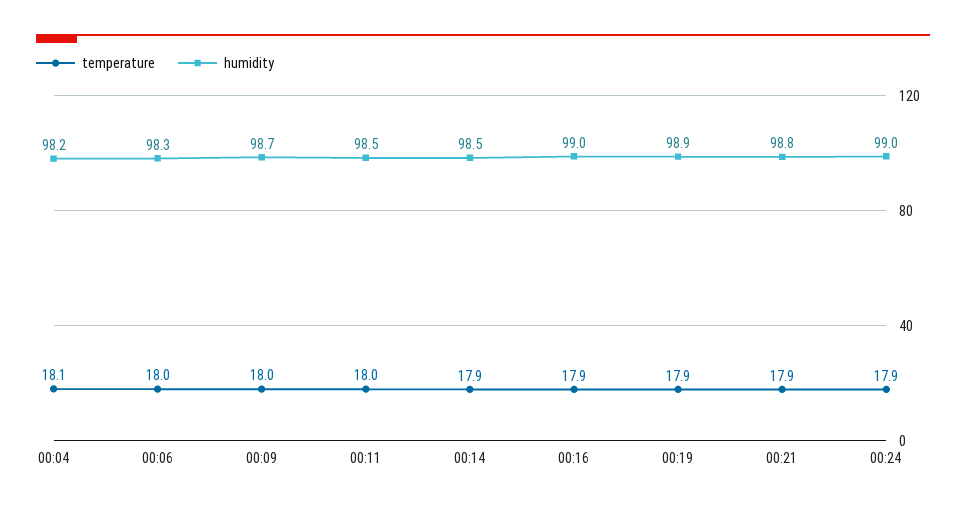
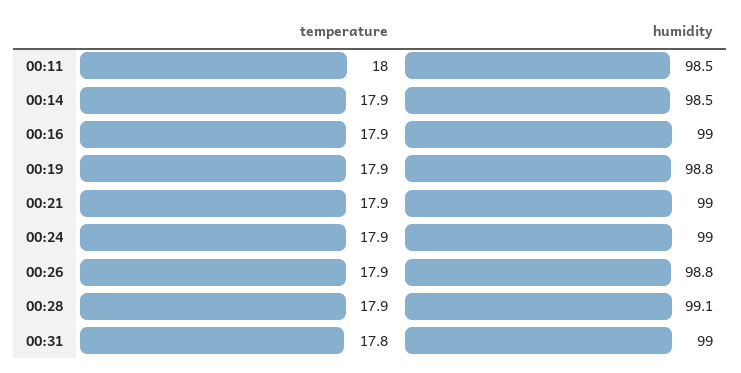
temperature, 00:04: 18.1 -> none
humidity, 00:04: 98.2 -> none
temperature, 00:06: 18 -> none
humidity, 00:06: 98.3 -> none
temperature, 00:09: 18 -> none
humidity, 00:09: 98.7 -> none
humidity, 00:19: 98.9 -> 98.8
humidity, 00:21: 98.8 -> 99
temperature, 00:26: none -> 17.9
humidity, 00:26: none -> 98.8
temperature, 00:28: none -> 17.9
humidity, 00:28: none -> 99.1
temperature, 00:31: none -> 17.8
humidity, 00:31: none -> 99

